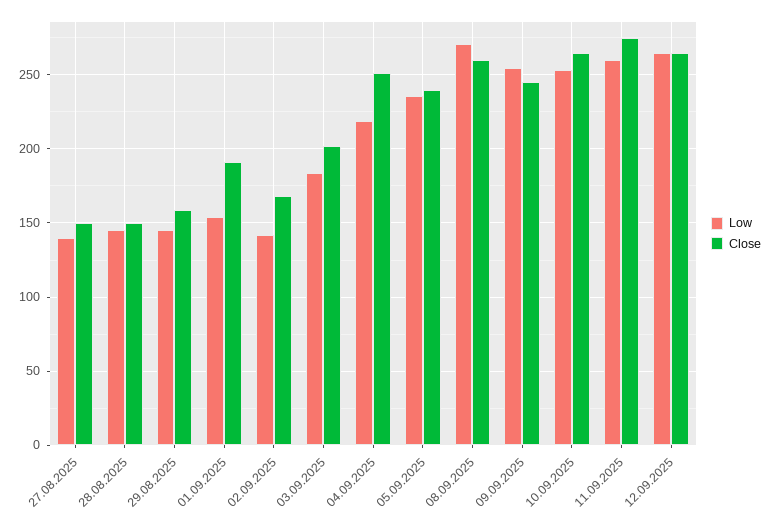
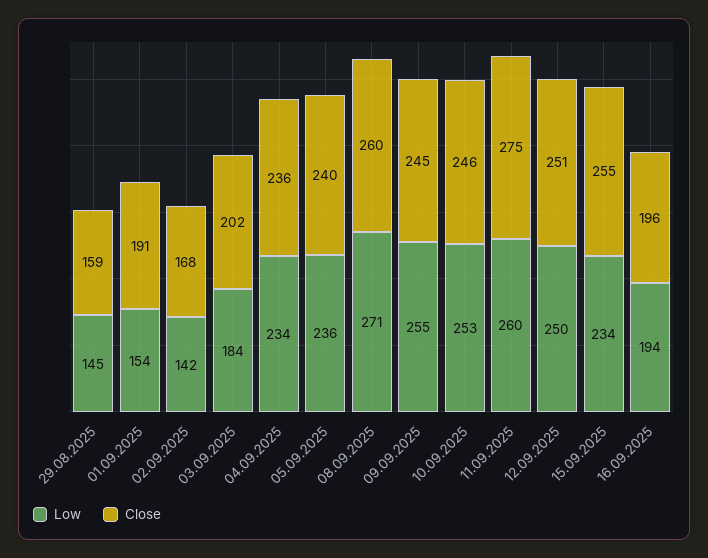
Low, 27.08.2025: 140 -> none
Close, 27.08.2025: 150 -> none
Low, 28.08.2025: 145 -> none
Close, 28.08.2025: 150 -> none
Low, 04.09.2025: 220 -> 234
Close, 04.09.2025: 250 -> 236
Close, 10.09.2025: 265 -> 246
Low, 12.09.2025: 265 -> 250
Close, 12.09.2025: 265 -> 251
Low, 15.09.2025: none -> 234
Close, 15.09.2025: none -> 255
Low, 16.09.2025: none -> 194
Close, 16.09.2025: none -> 196

